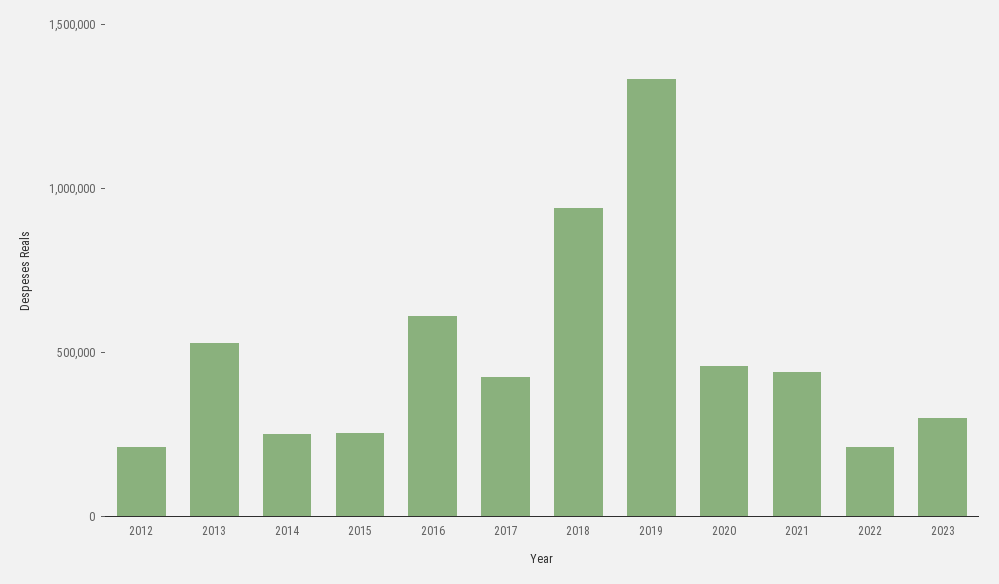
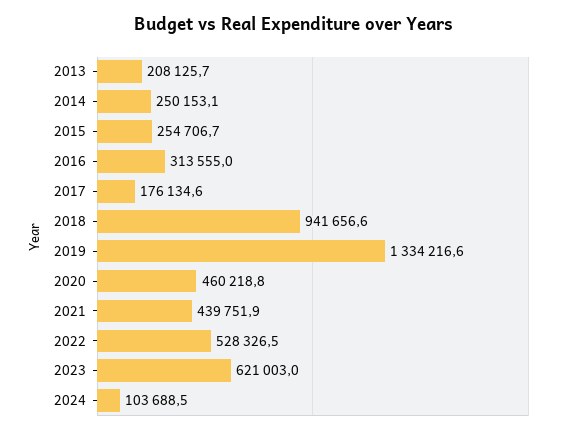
2012: 200000 -> none
2013: 500000 -> 208125.7
2016: 600000 -> 313555
2017: 400000 -> 176134.6
2022: 200000 -> 528326.5
2023: 300000 -> 621003
2024: none -> 103688.5

